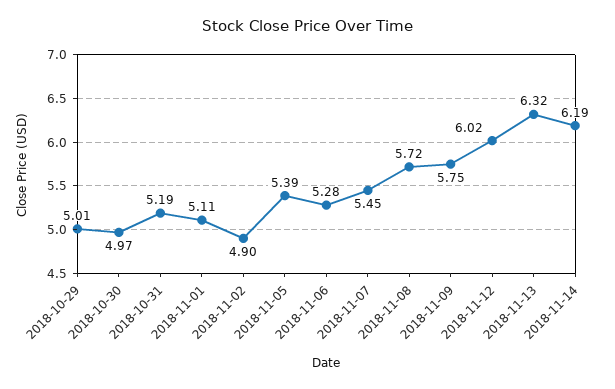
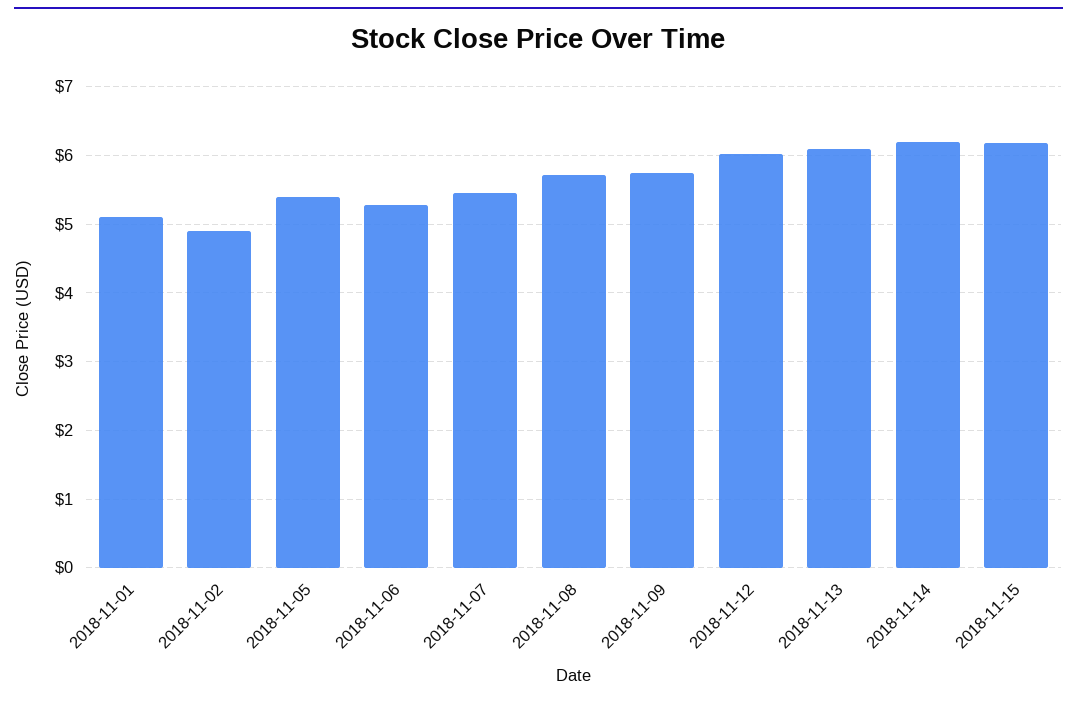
2018-10-29: 5.01 -> none
2018-10-30: 4.97 -> none
2018-10-31: 5.19 -> none
2018-11-13: 6.32 -> 6.1
2018-11-15: none -> 6.2

